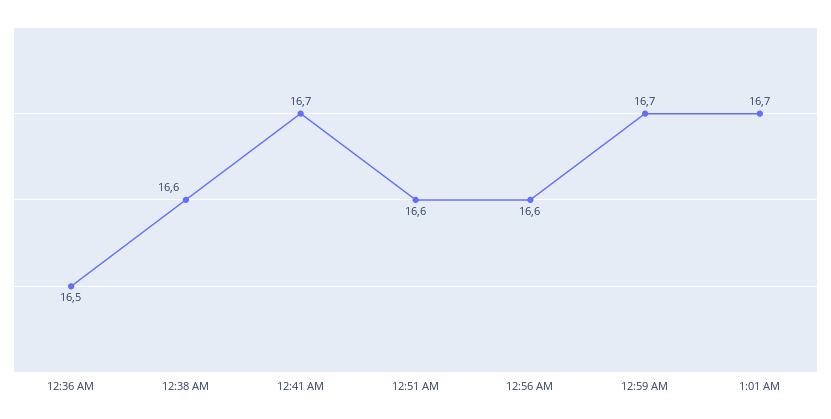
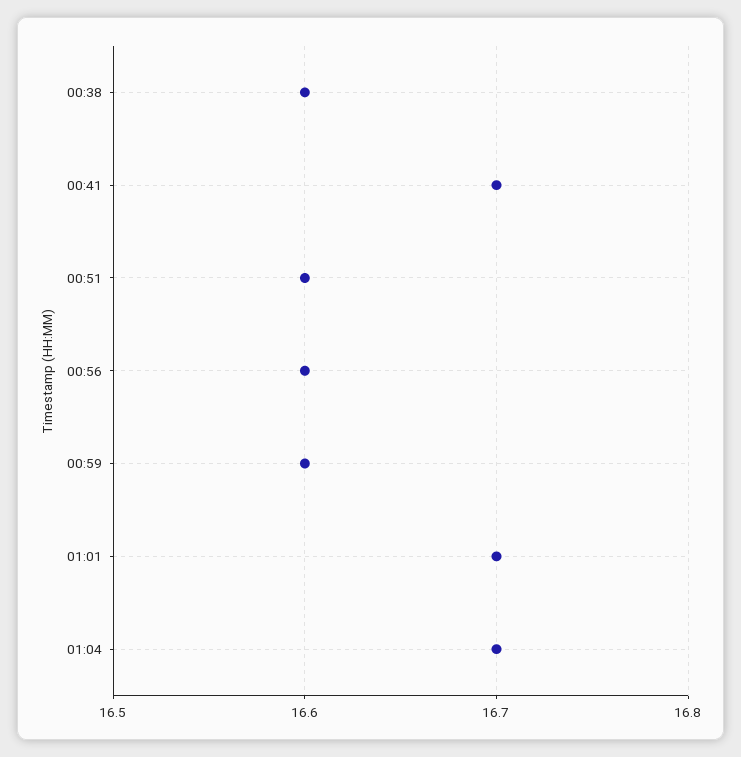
12:36 AM: 16.5 -> none
12:59 AM: 16.7 -> 16.6
01:04: none -> 16.7

